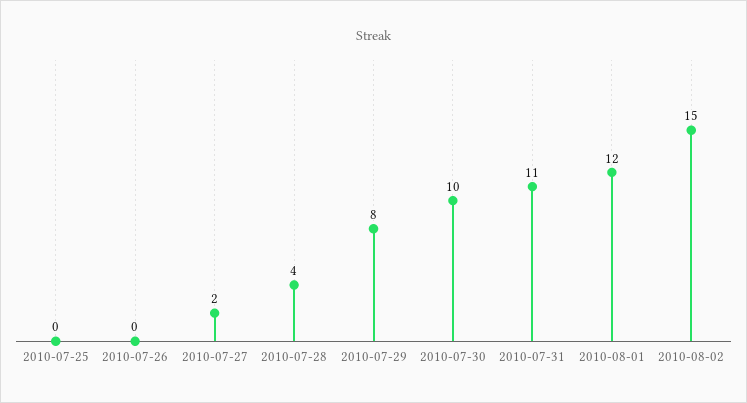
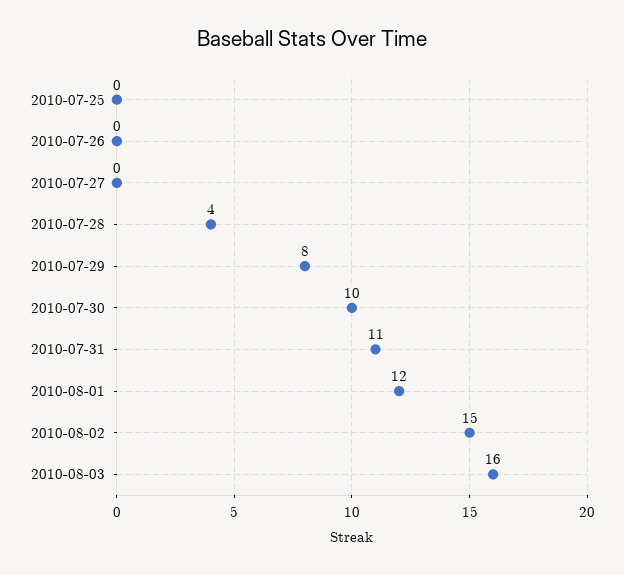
2010-07-27: 2 -> 0
2010-08-03: none -> 16

